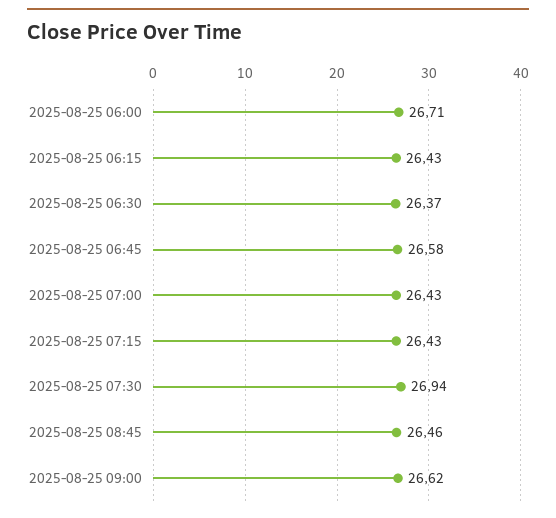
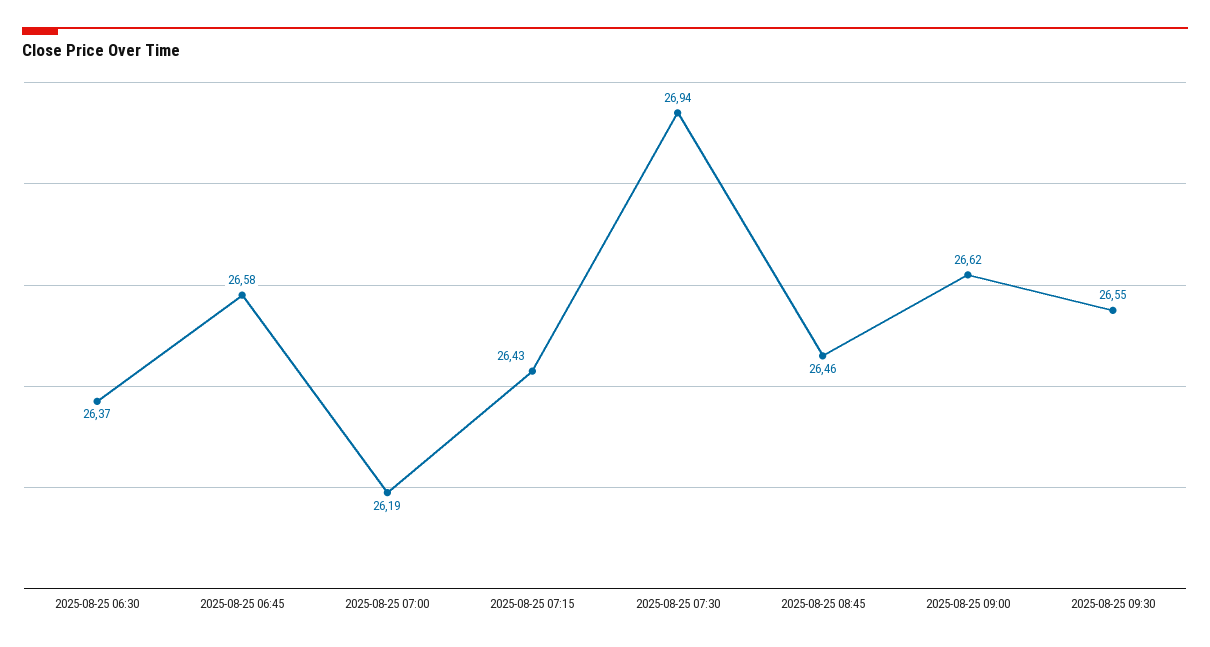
2025-08-25 06:00: 26.71 -> none
2025-08-25 06:15: 26.43 -> none
2025-08-25 07:00: 26.43 -> 26.19
2025-08-25 09:30: none -> 26.55

